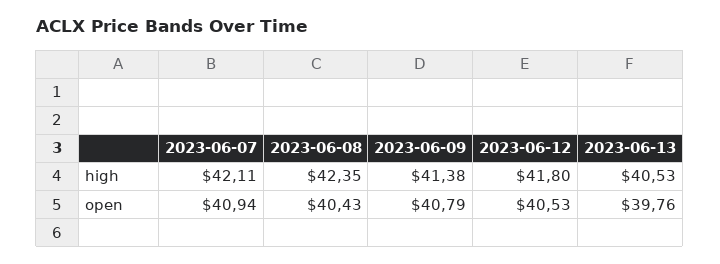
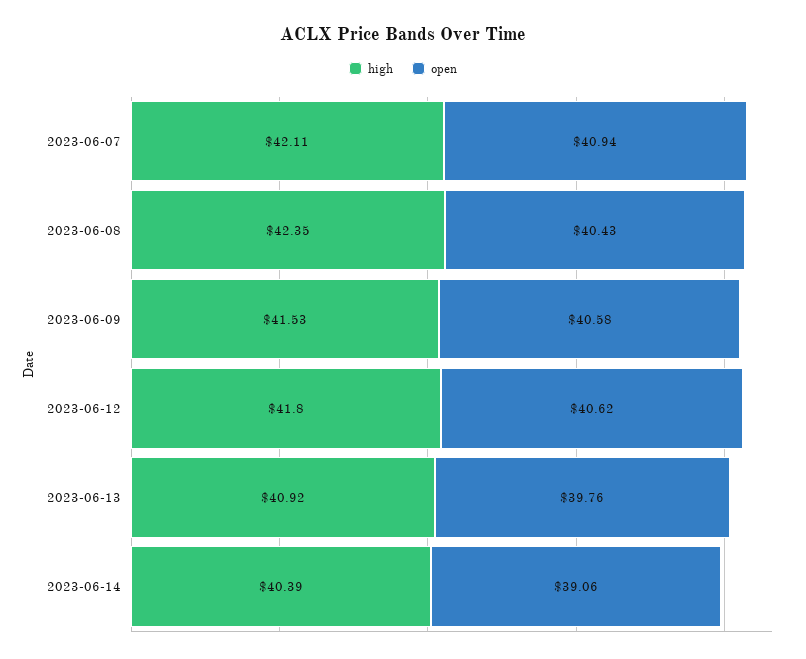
high, 2023-06-09: 41.38 -> 41.53
high, 2023-06-13: 40.53 -> 40.92
open, 2023-06-09: 40.79 -> 40.58
open, 2023-06-12: 40.53 -> 40.62
high, 2023-06-14: none -> 40.39
open, 2023-06-14: none -> 39.06

